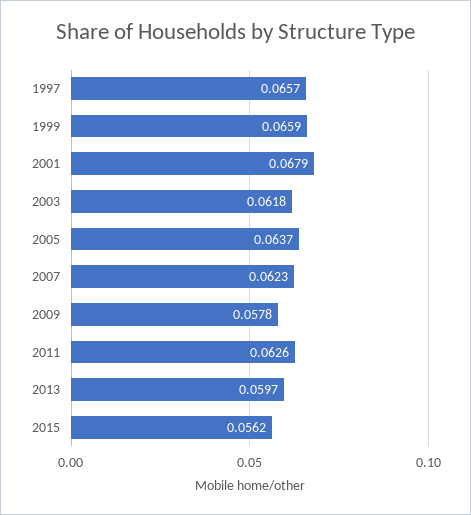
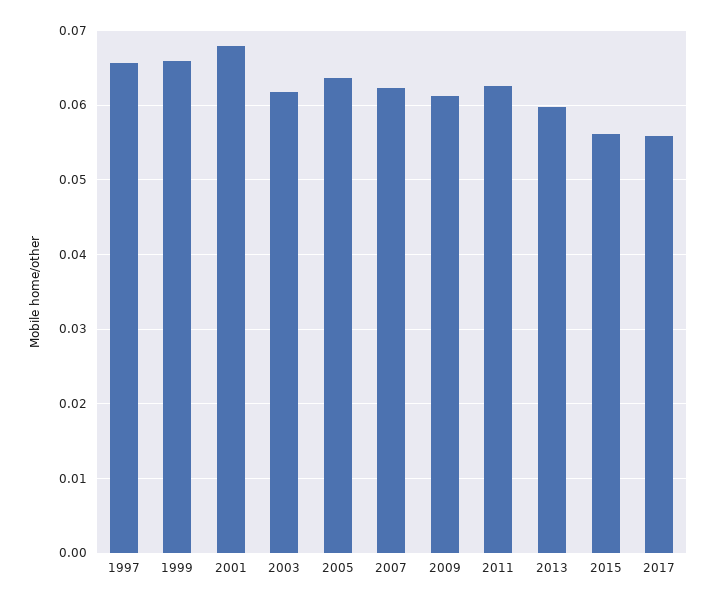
2009: 0.0578 -> 0.061
2017: none -> 0.056

